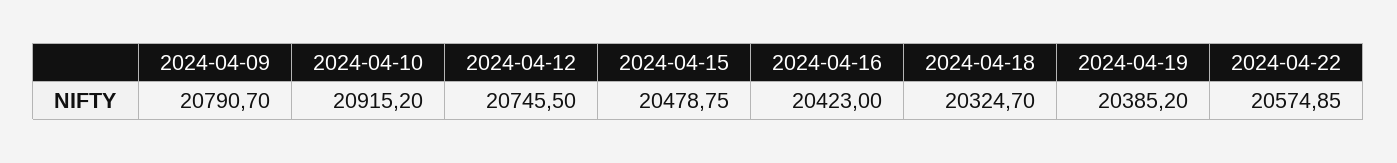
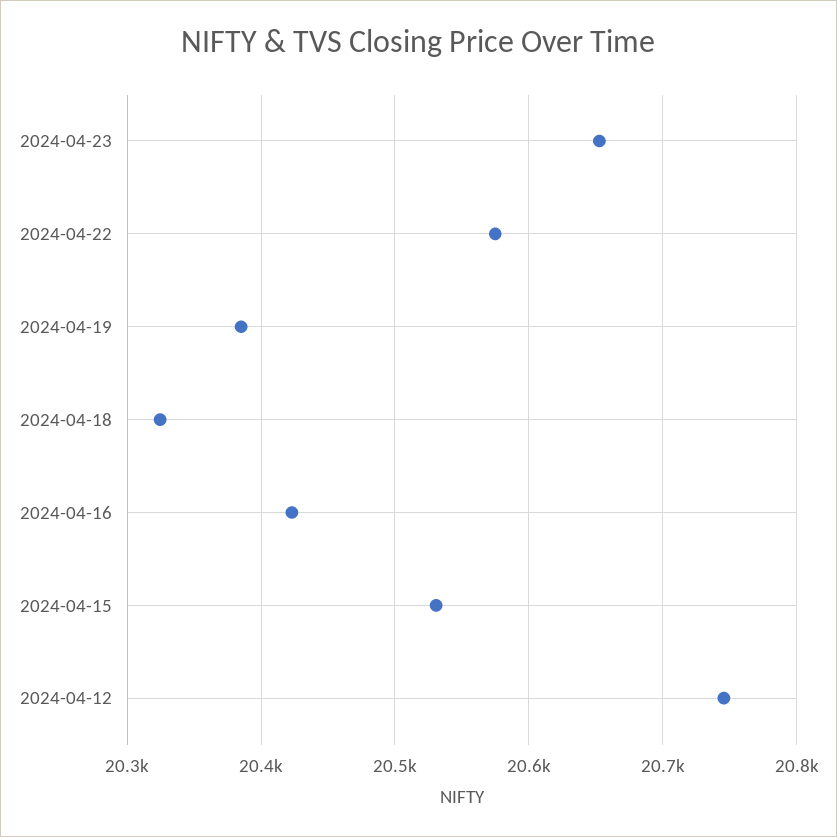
2024-04-09: 20790.7 -> none
2024-04-10: 20915.2 -> none
2024-04-15: 20478.75 -> 20530
2024-04-23: none -> 20650

